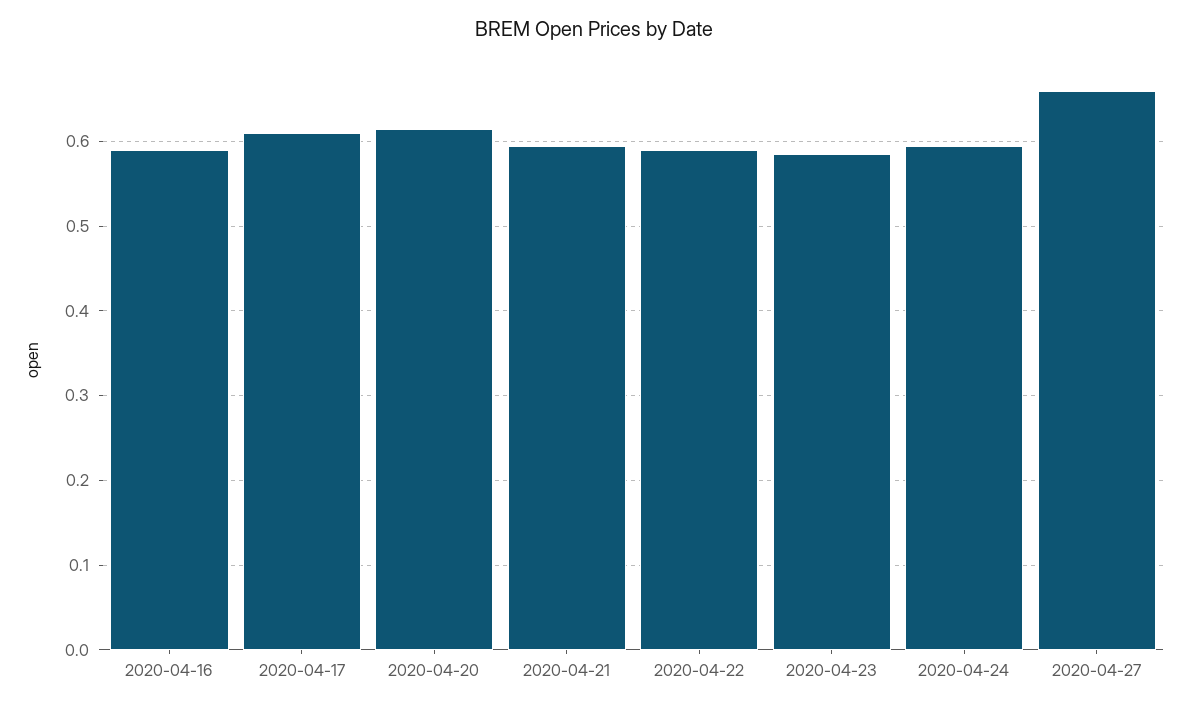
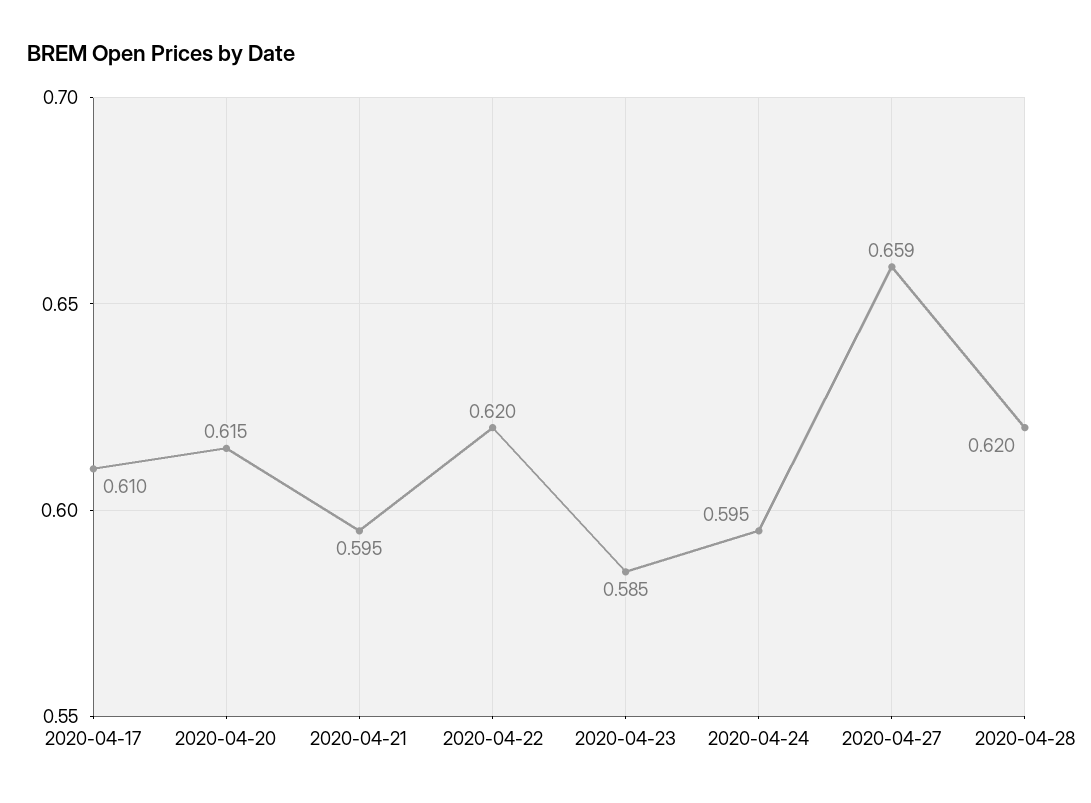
2020-04-16: 0.59 -> none
2020-04-22: 0.59 -> 0.62
2020-04-28: none -> 0.62

